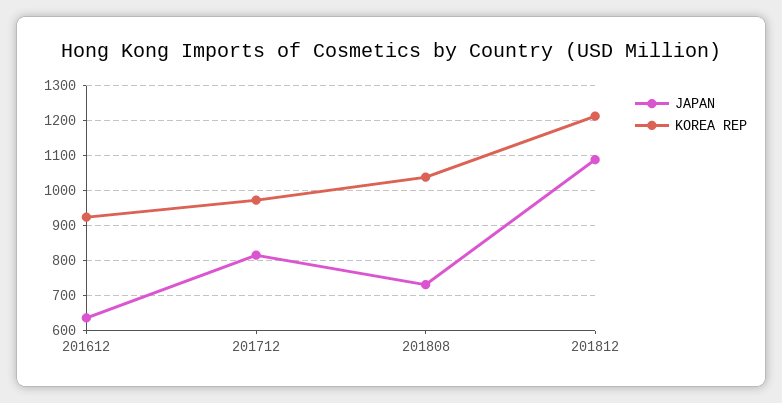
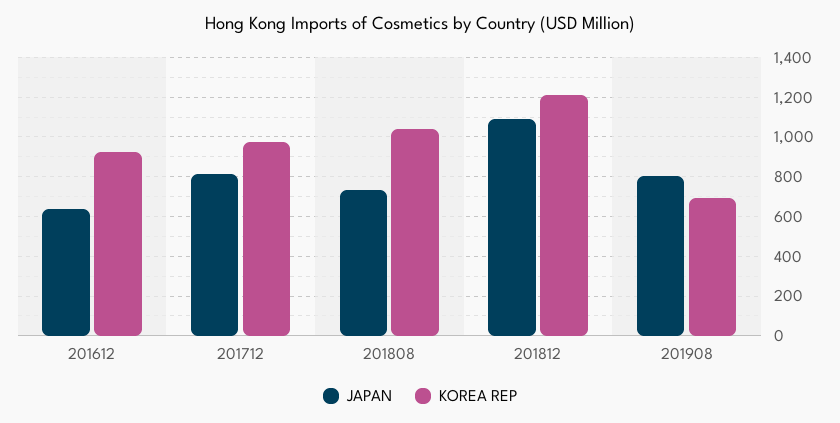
JAPAN, 201908: none -> 800
KOREA REP, 201908: none -> 700

